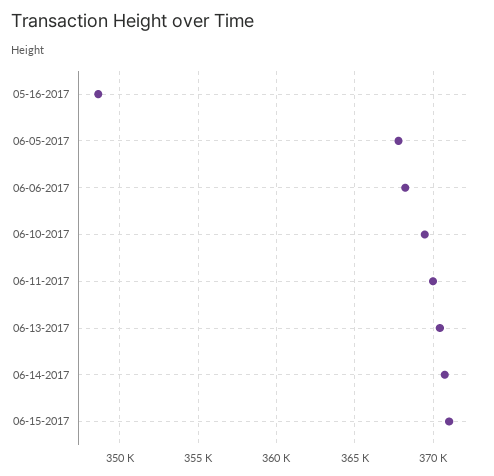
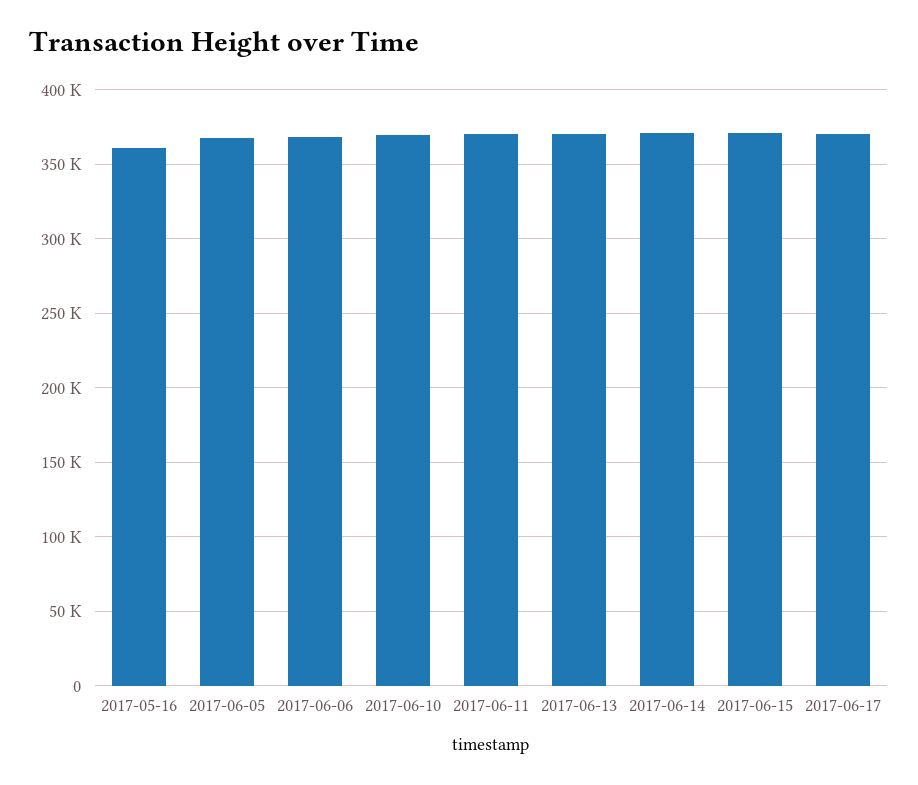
05-16-2017: 348500 -> 360000
2017-06-17: none -> 370000

